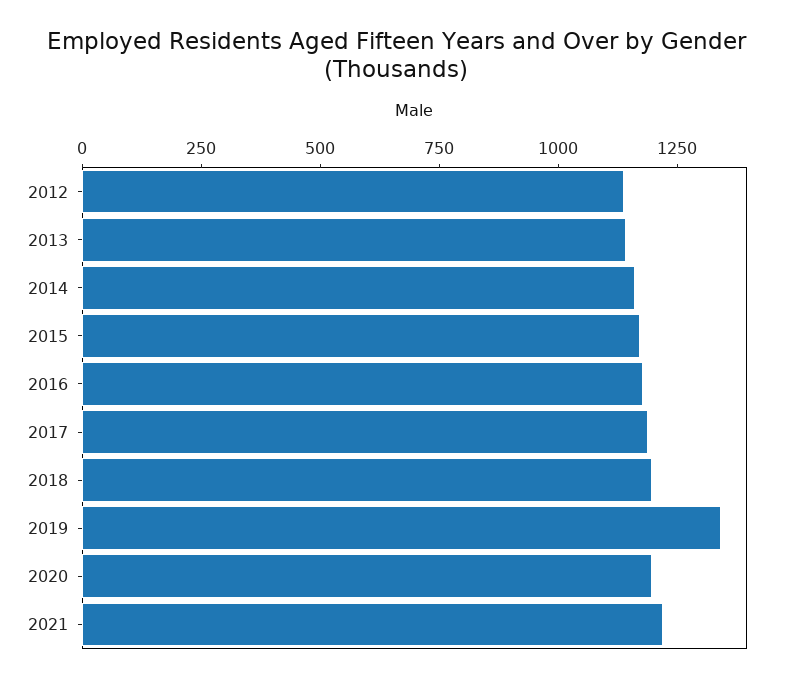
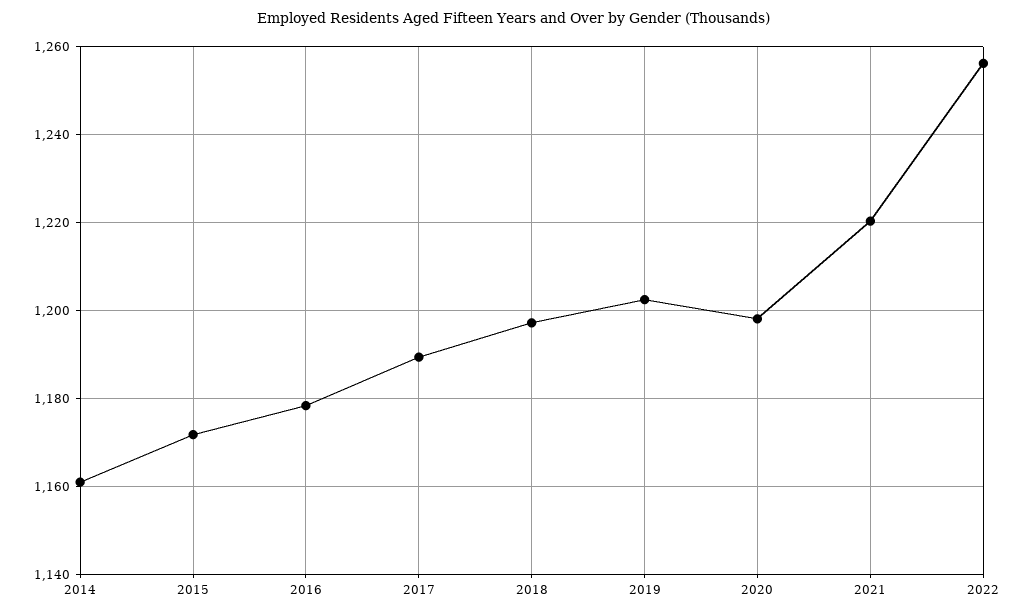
2012: 1150 -> none
2013: 1150 -> none
2019: 1350 -> 1202
2022: none -> 1256

